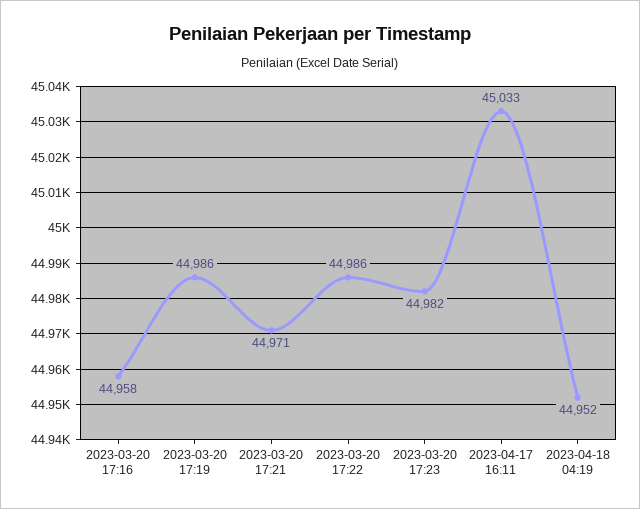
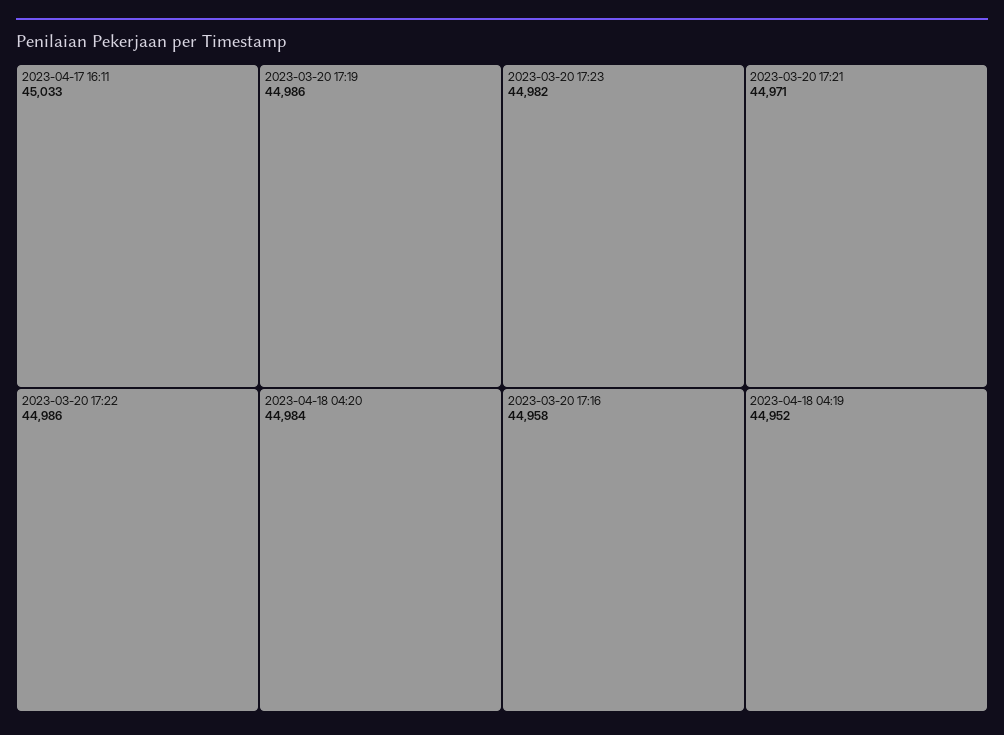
2023-04-18 04:20: none -> 44984

